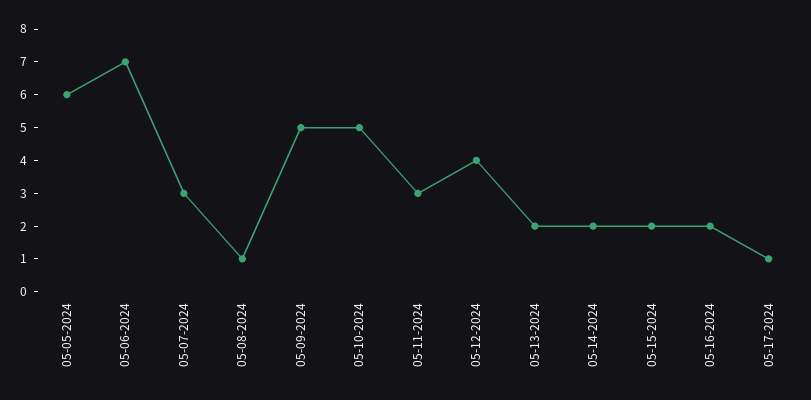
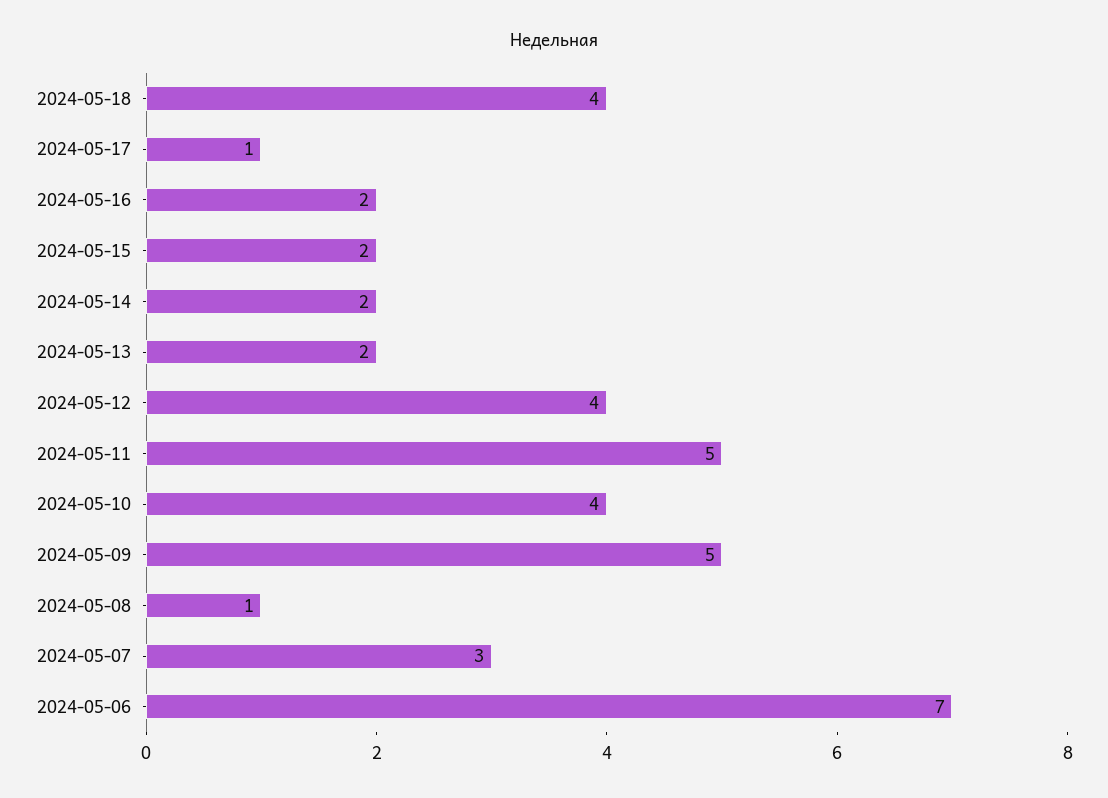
05-05-2024: 6 -> none
05-10-2024: 5 -> 4
05-11-2024: 3 -> 5
2024-05-18: none -> 4

